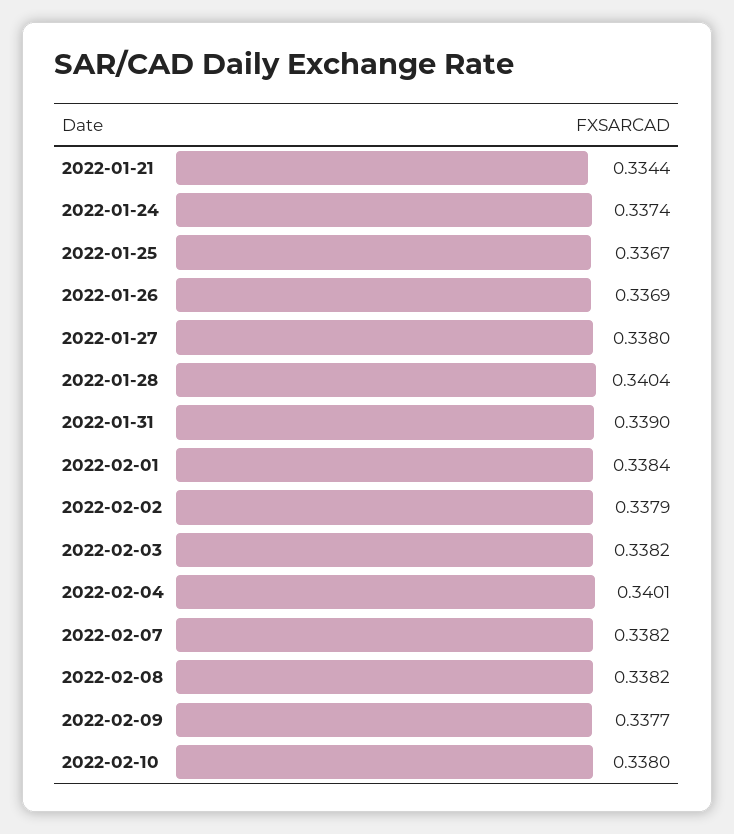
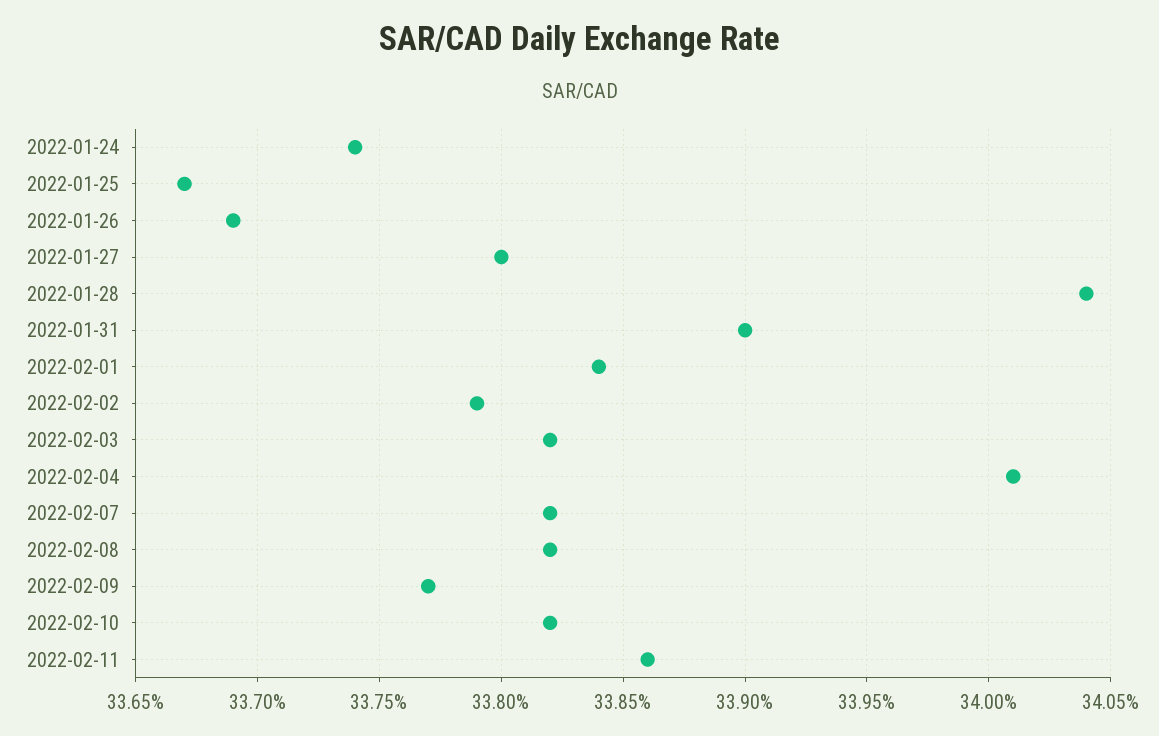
2022-01-21: 0.3344 -> none
2022-02-10: 0.338 -> 0.3382
2022-02-11: none -> 0.3386

